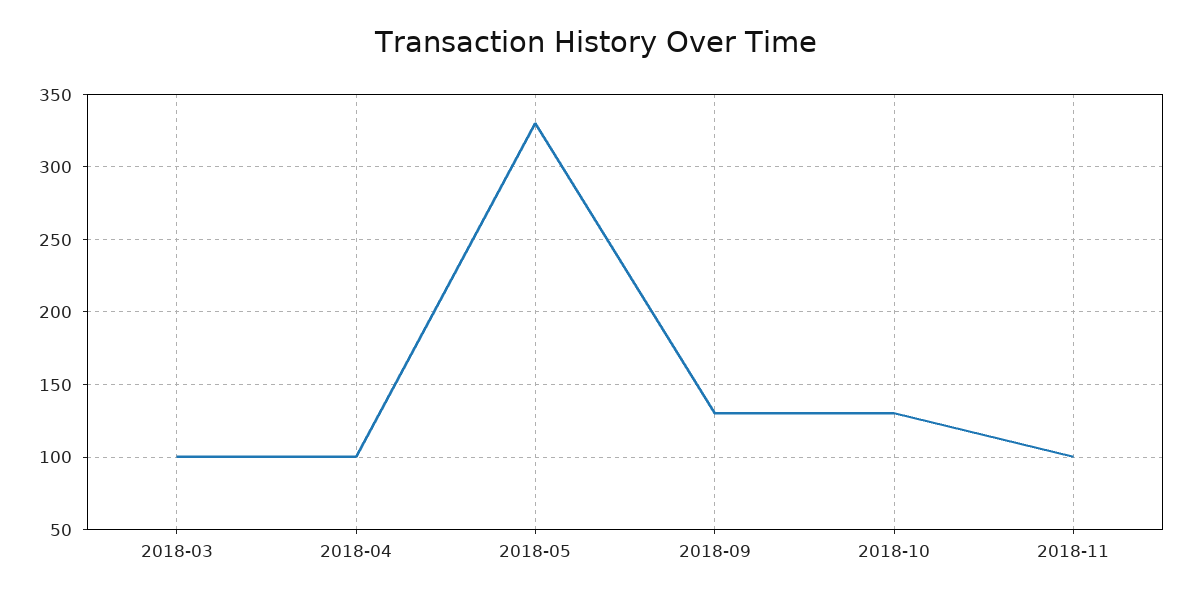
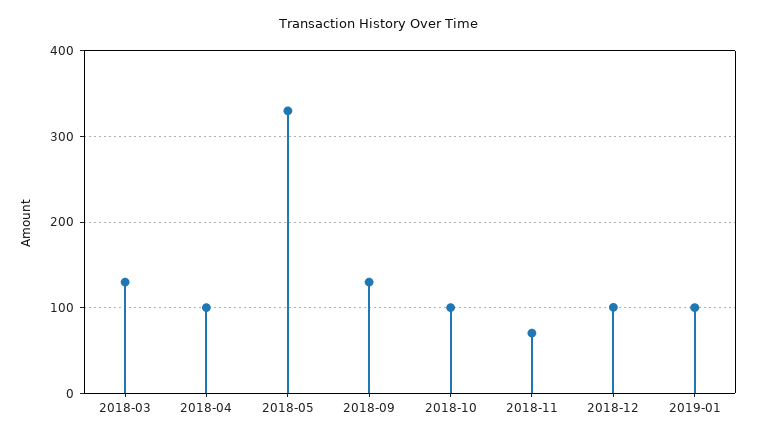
2018-03: 100 -> 130
2018-10: 130 -> 100
2018-11: 100 -> 70
2018-12: none -> 100
2019-01: none -> 100

